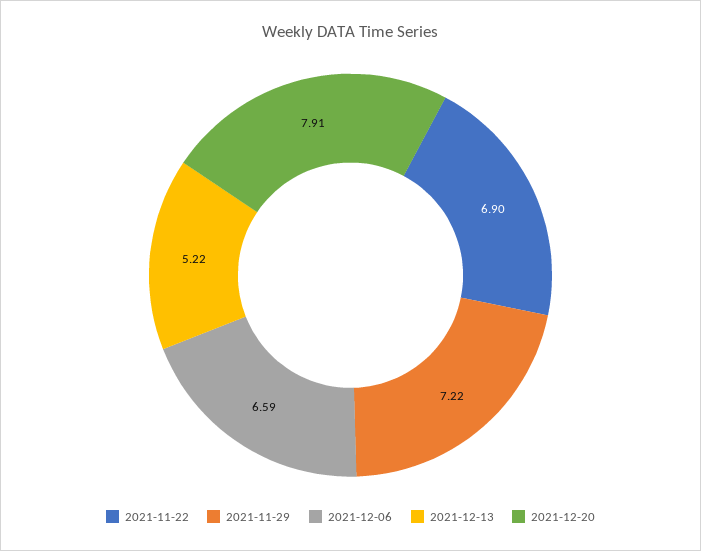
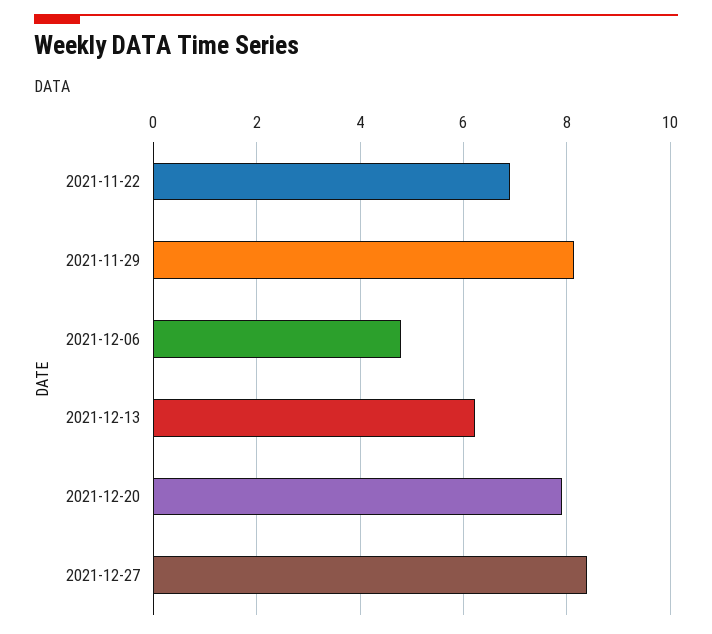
2021-11-29: 7.22 -> 8.2
2021-12-06: 6.59 -> 4.8
2021-12-13: 5.22 -> 6.2
2021-12-27: none -> 8.4

